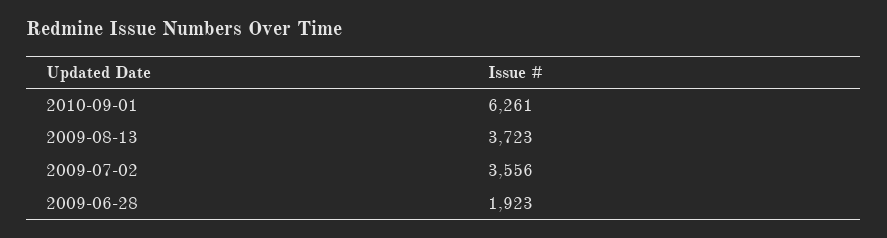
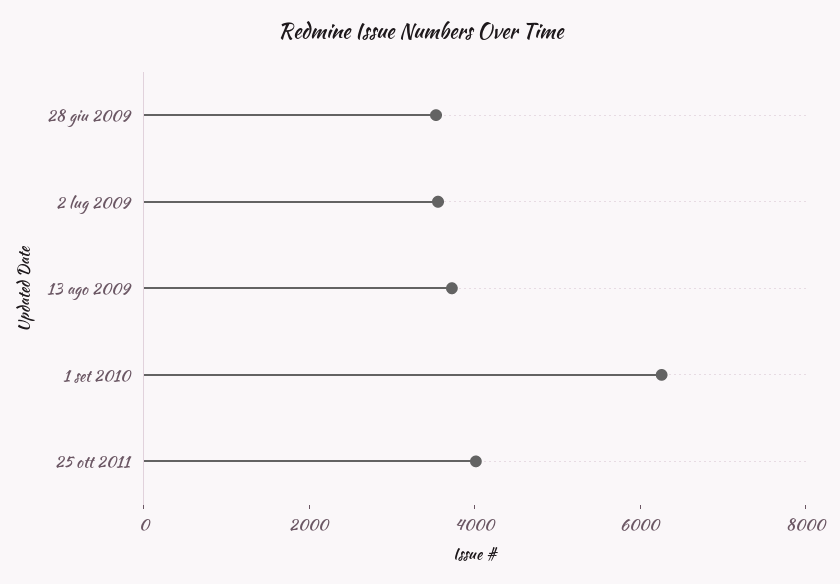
2009-06-28: 1923 -> 3500
25 ott 2011: none -> 4000

